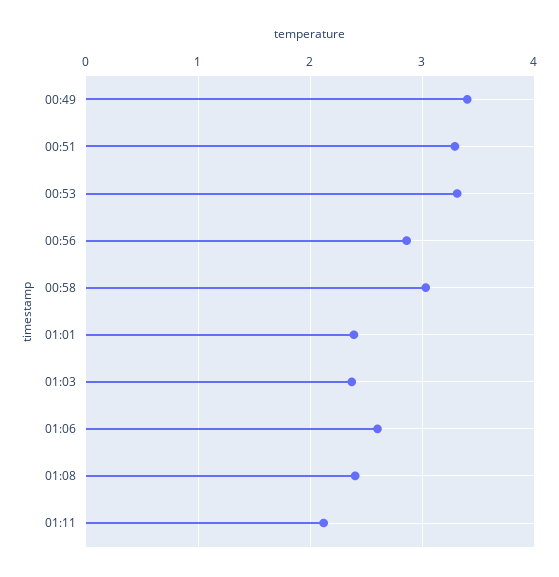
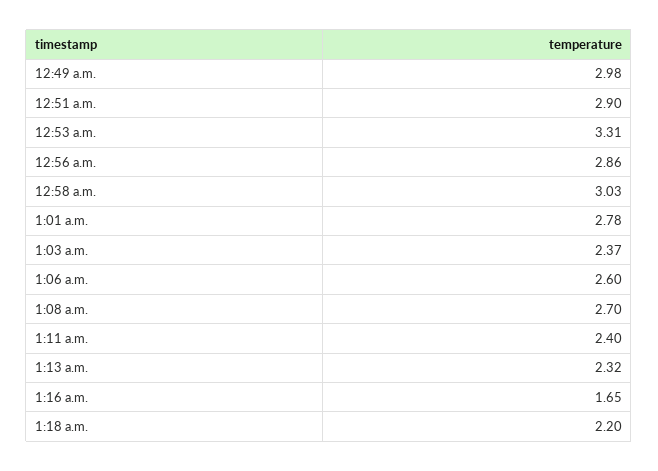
00:49: 3.4 -> 2.98
00:51: 3.3 -> 2.9
01:01: 2.4 -> 2.78
01:08: 2.4 -> 2.7
01:11: 2.1 -> 2.4
1:13 a.m.: none -> 2.32
1:16 a.m.: none -> 1.65
1:18 a.m.: none -> 2.2

